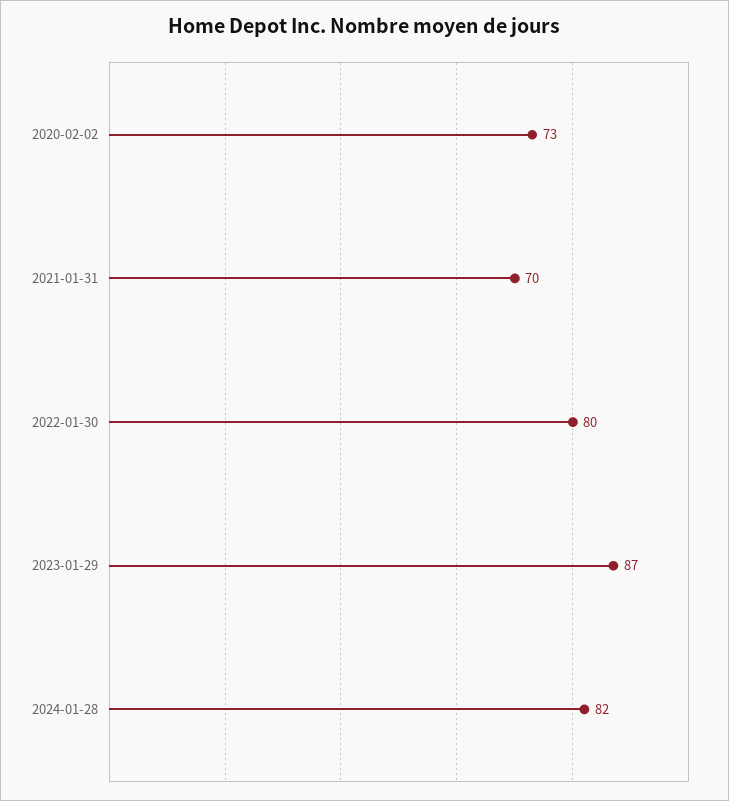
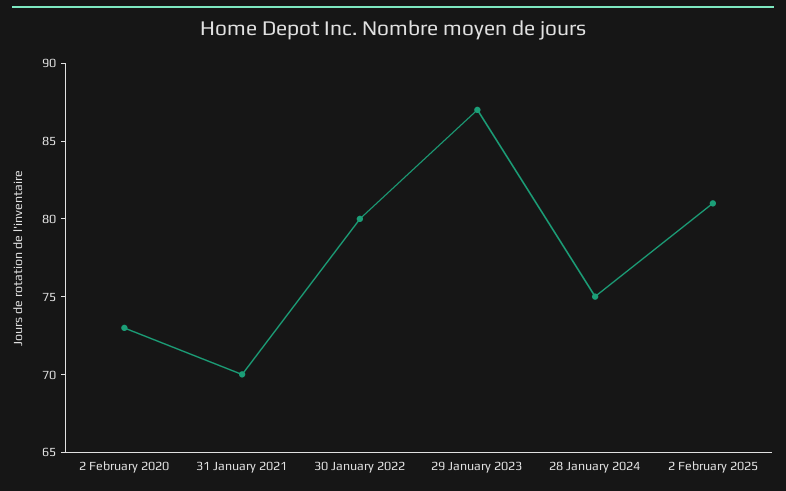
2024-01-28: 82 -> 75
2 February 2025: none -> 81

